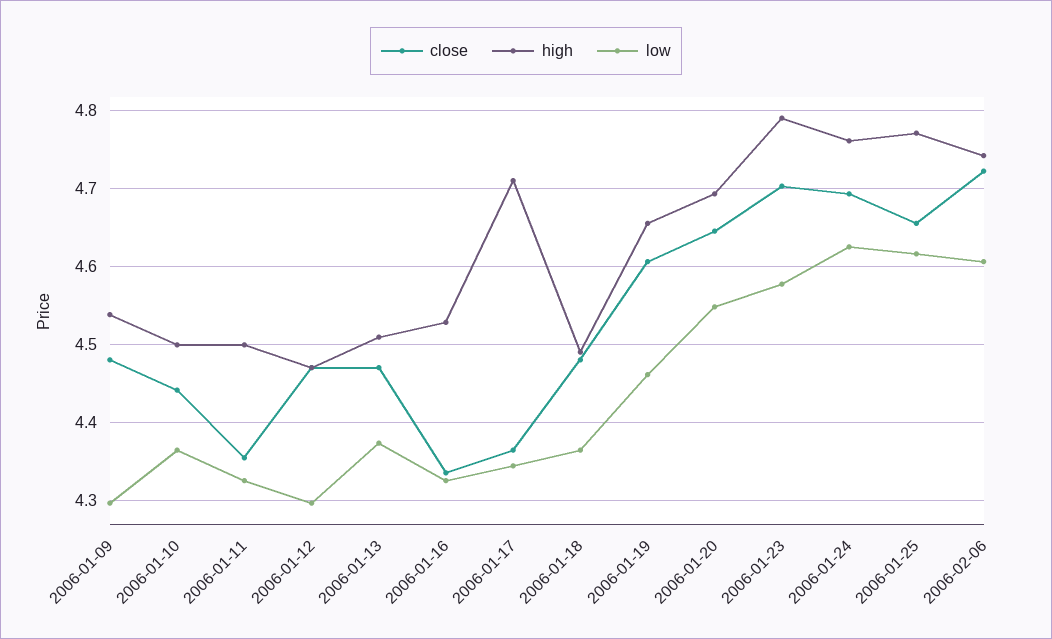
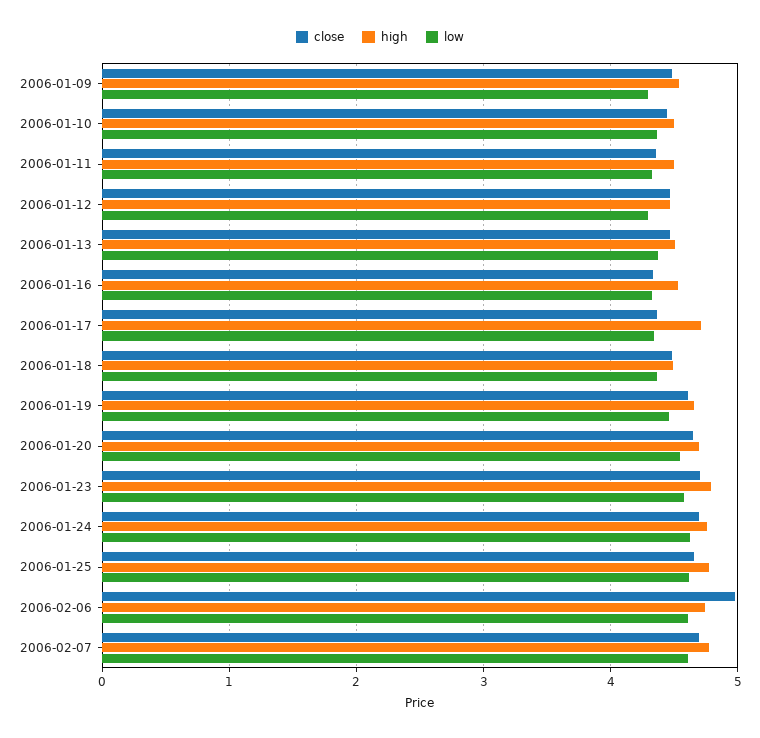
close, 2006-02-06: 4.72 -> 5
close, 2006-02-07: none -> 4.7
high, 2006-02-07: none -> 4.8
low, 2006-02-07: none -> 4.6

